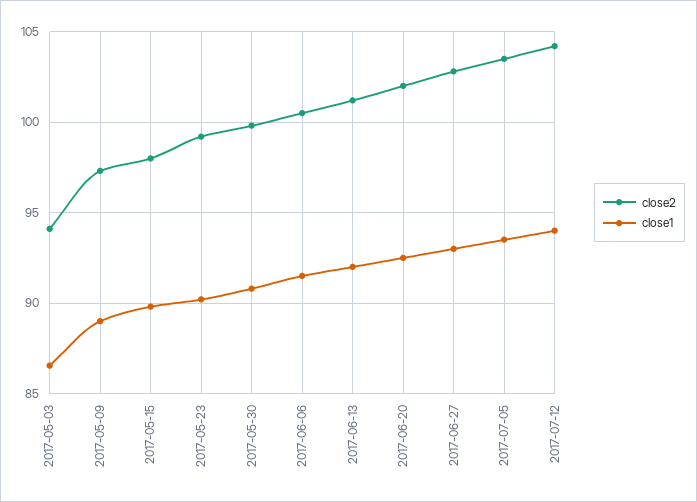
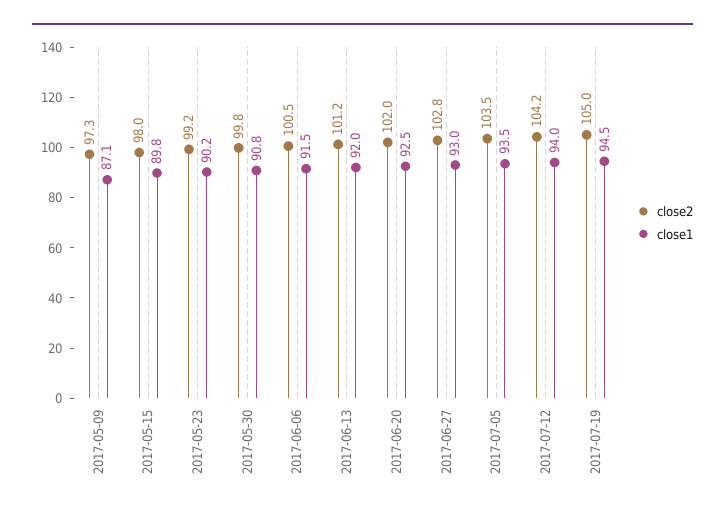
close2, 2017-05-03: 94 -> none
close1, 2017-05-03: 86.5 -> none
close1, 2017-05-09: 89 -> 87.1
close2, 2017-07-19: none -> 105
close1, 2017-07-19: none -> 94.5

